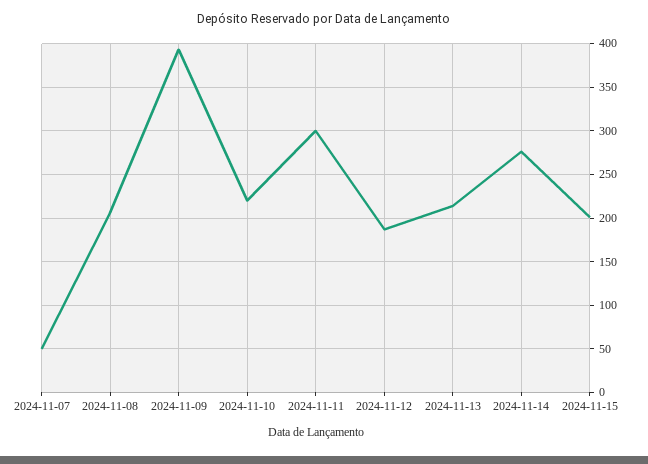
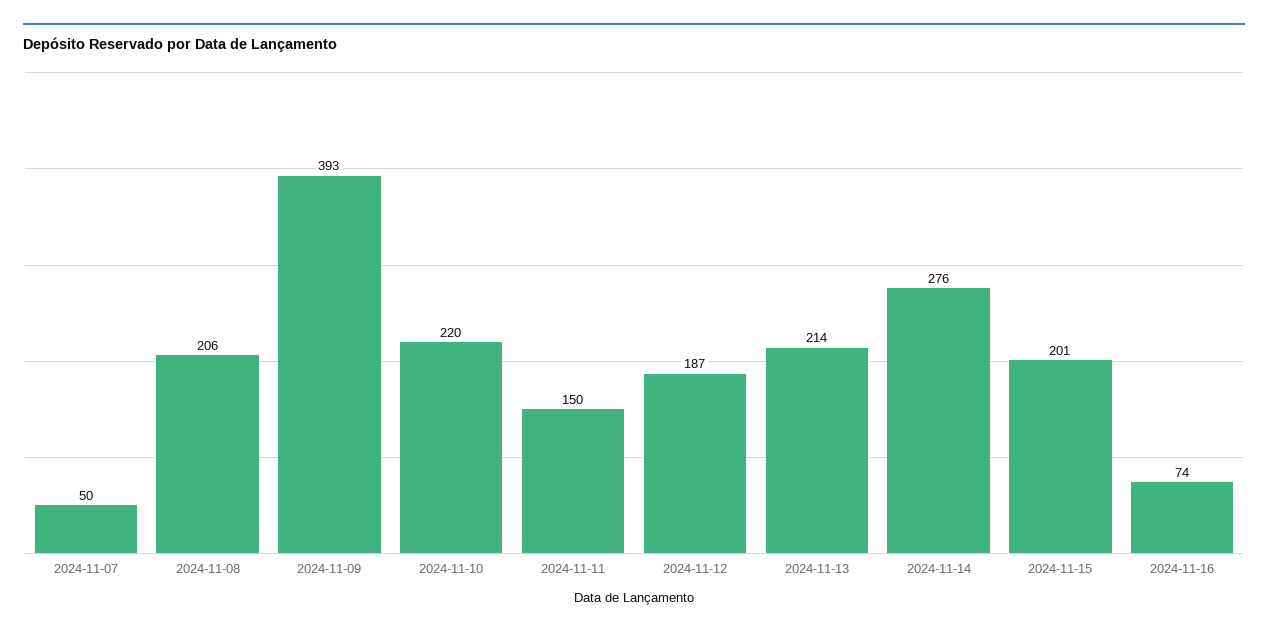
2024-11-11: 300 -> 150
2024-11-16: none -> 74

